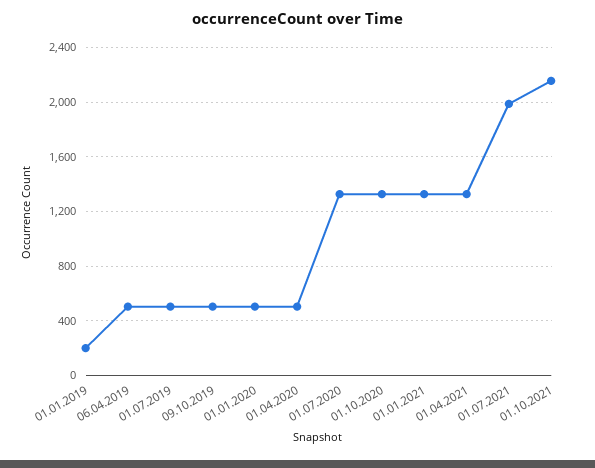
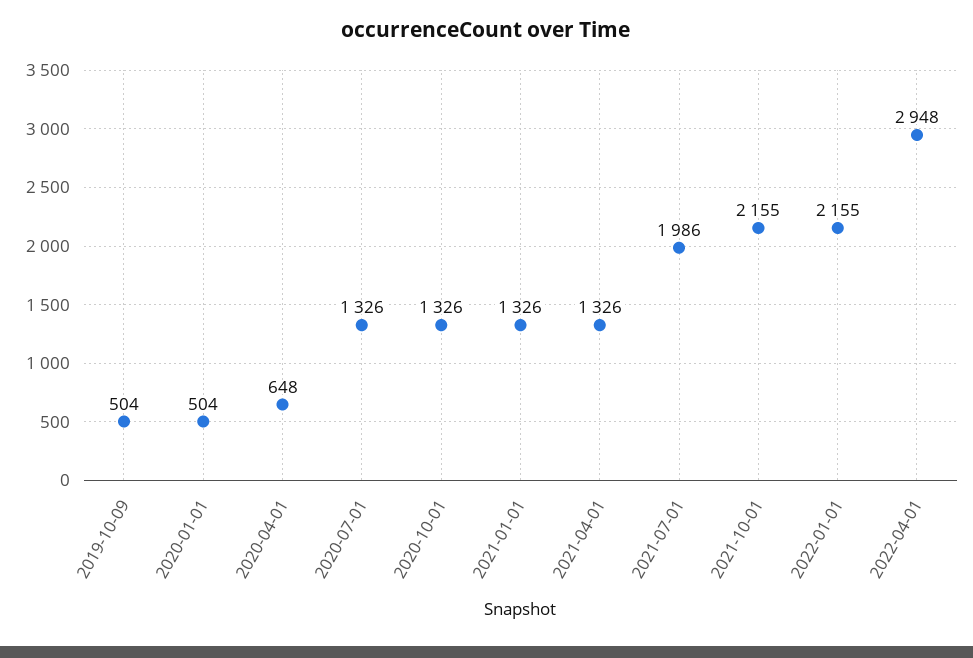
01.01.2019: 200 -> none
06.04.2019: 500 -> none
01.07.2019: 500 -> none
01.04.2020: 500 -> 648
2022-01-01: none -> 2155
2022-04-01: none -> 2948

